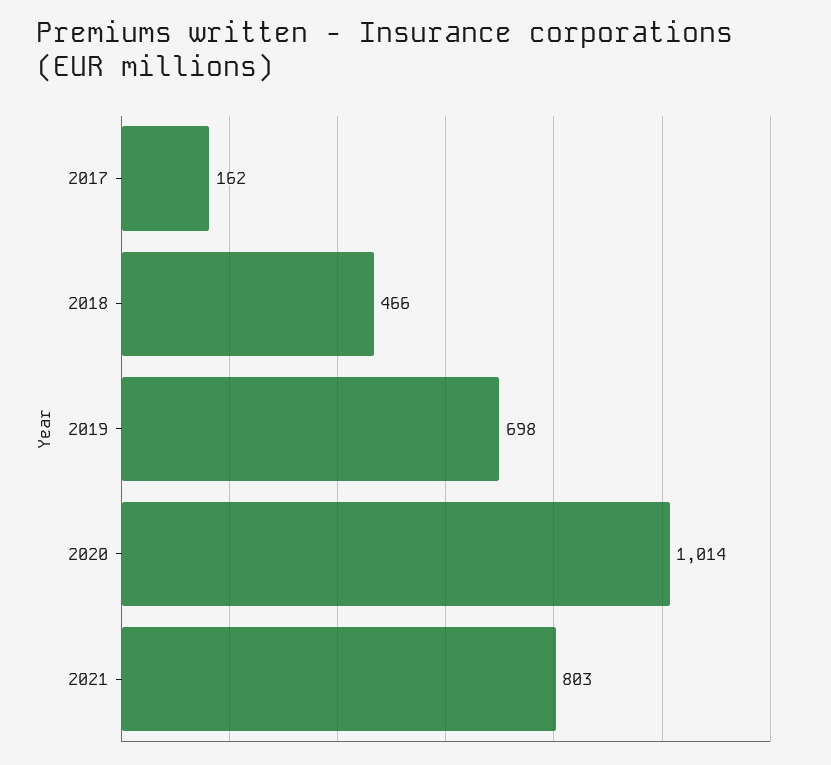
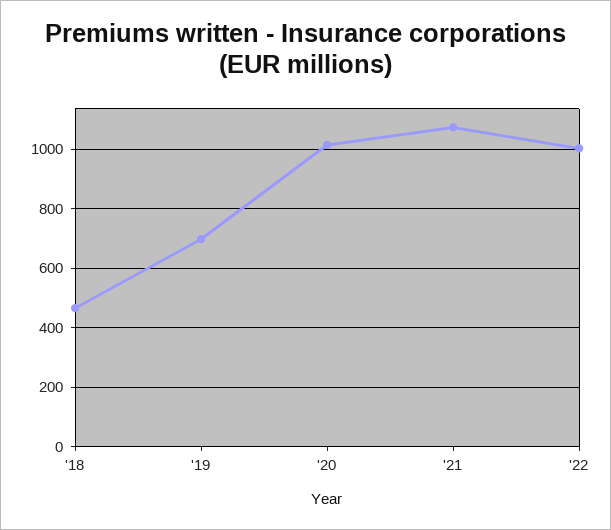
2017: 162 -> none
2021: 803 -> 1075
'22: none -> 1000

